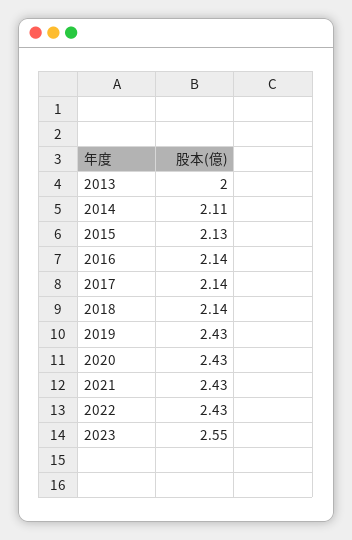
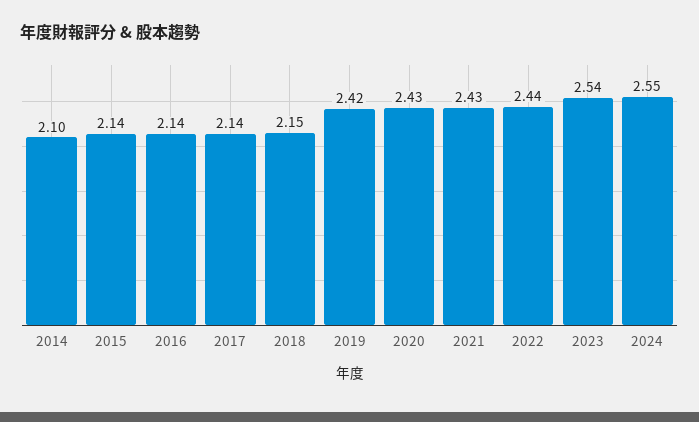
2013: 2 -> none
2014: 2.11 -> 2.1
2015: 2.13 -> 2.14
2018: 2.14 -> 2.15
2019: 2.43 -> 2.42
2022: 2.43 -> 2.44
2023: 2.55 -> 2.54
2024: none -> 2.55

